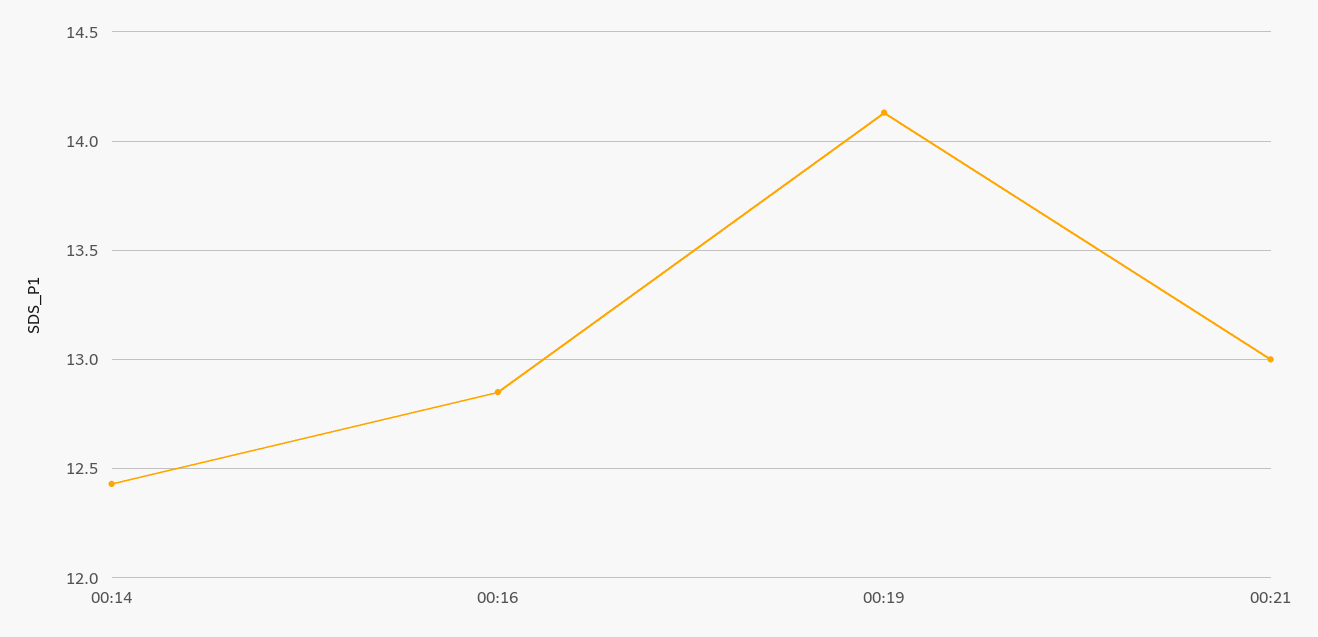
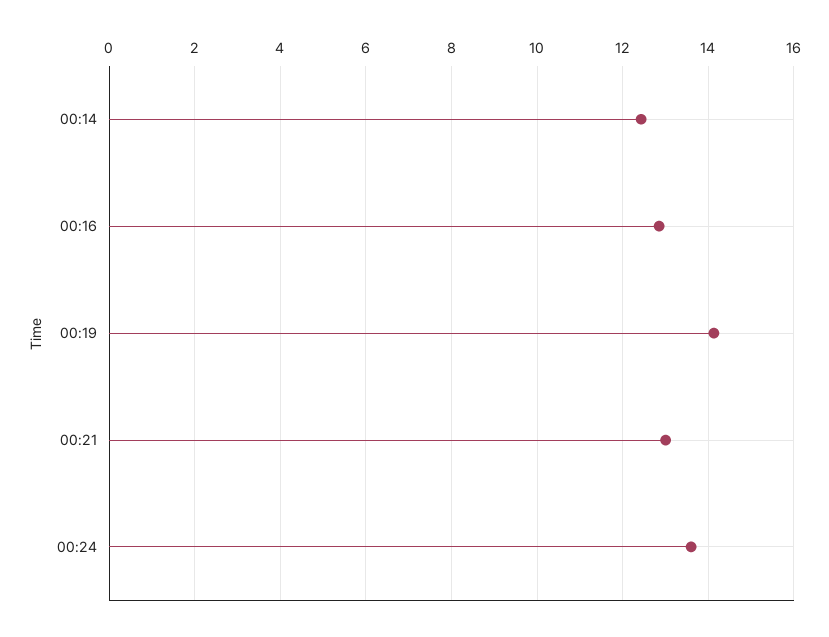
00:24: none -> 13.6

